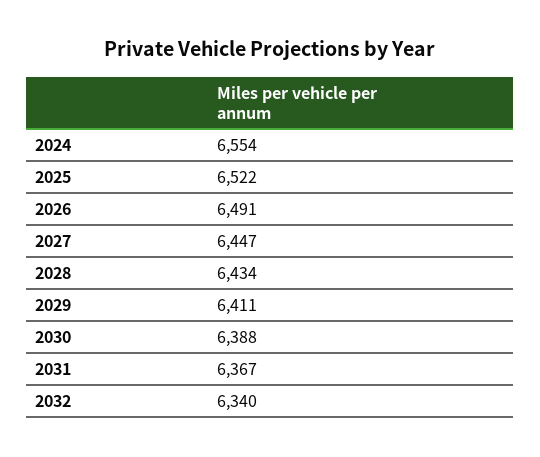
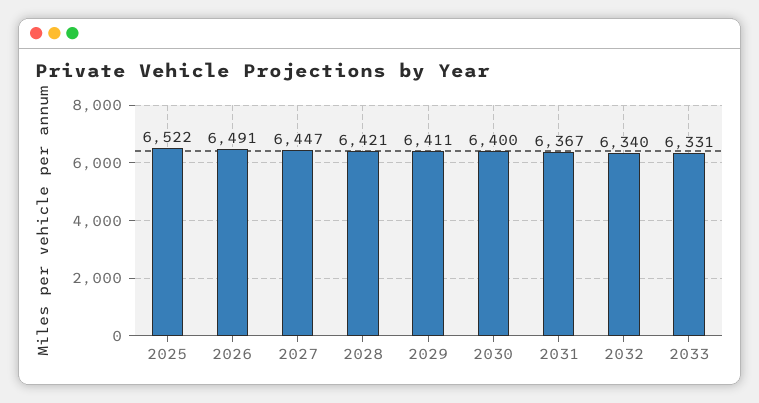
2024: 6554 -> none
2028: 6434 -> 6421
2030: 6388 -> 6400
2033: none -> 6331

